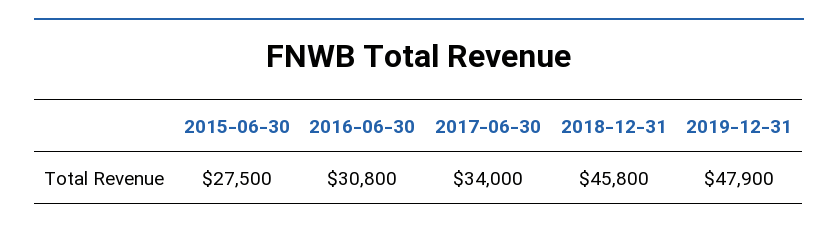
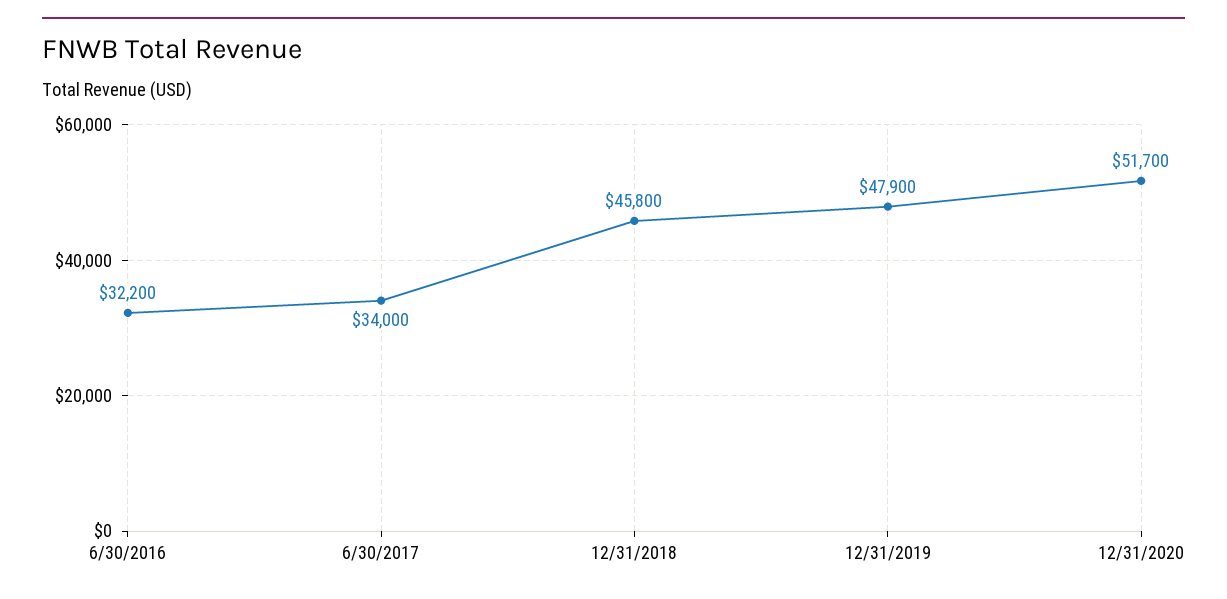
2015-06-30: 27500 -> none
2016-06-30: 30800 -> 32200
12/31/2020: none -> 51700

